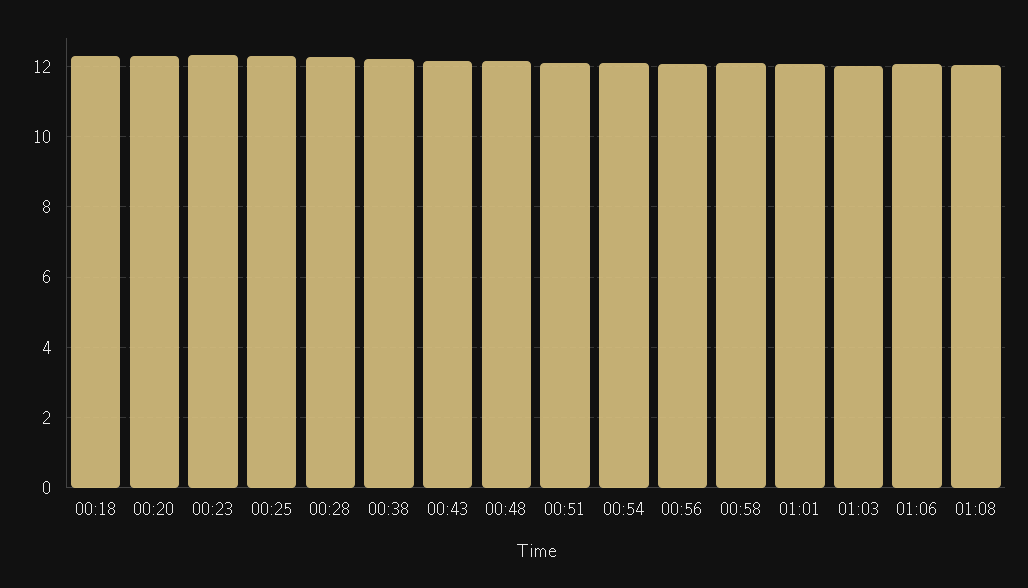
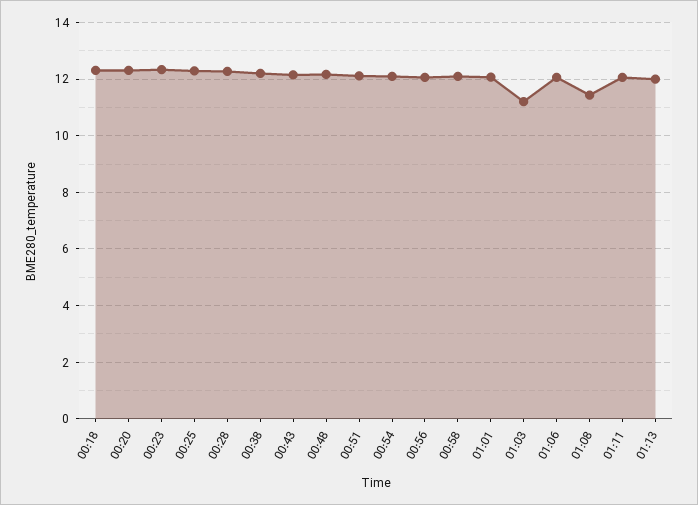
01:03: 12 -> 11.25
01:08: 12 -> 11.5
01:11: none -> 12
01:13: none -> 12

